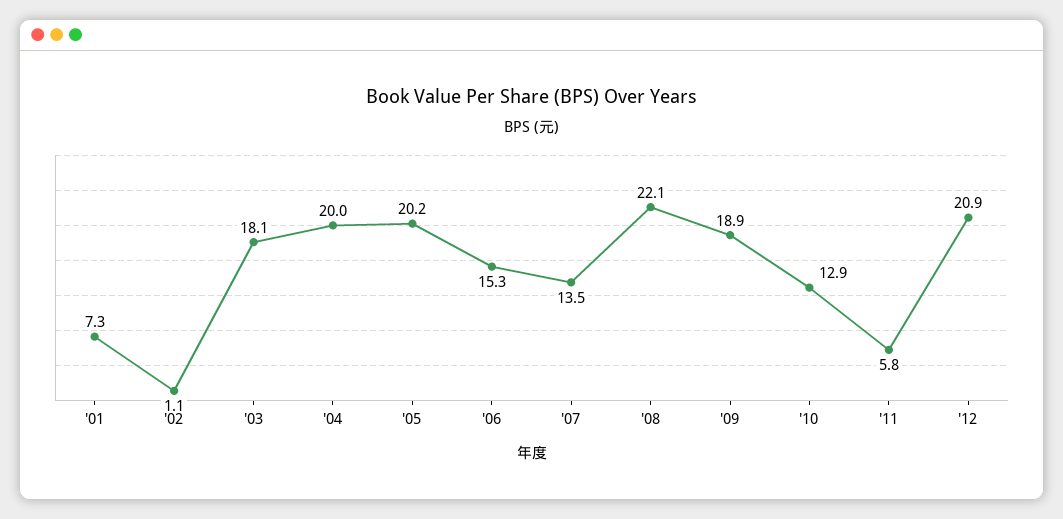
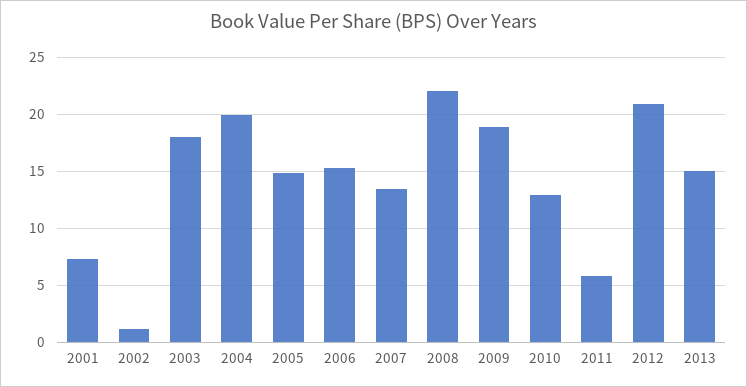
'05: 20.2 -> 15
2013: none -> 15

